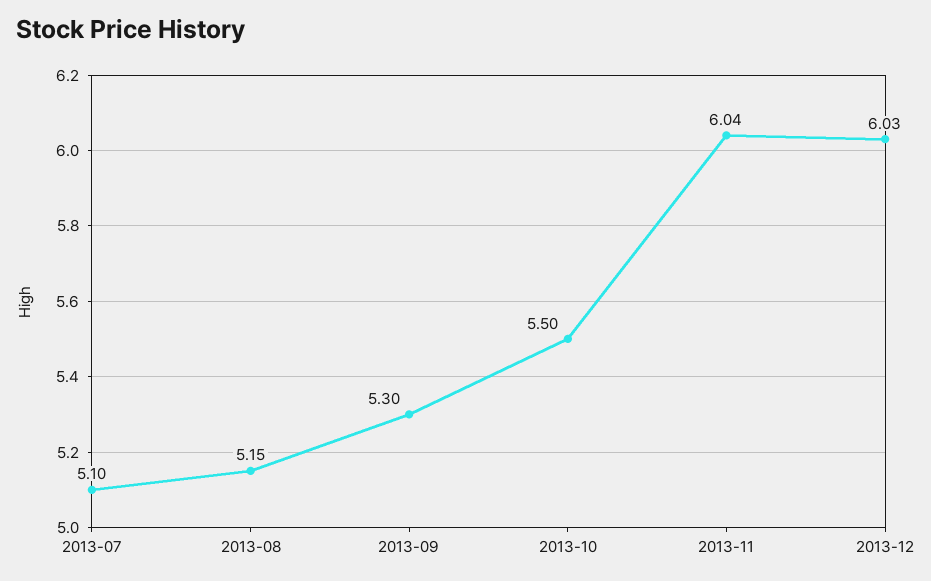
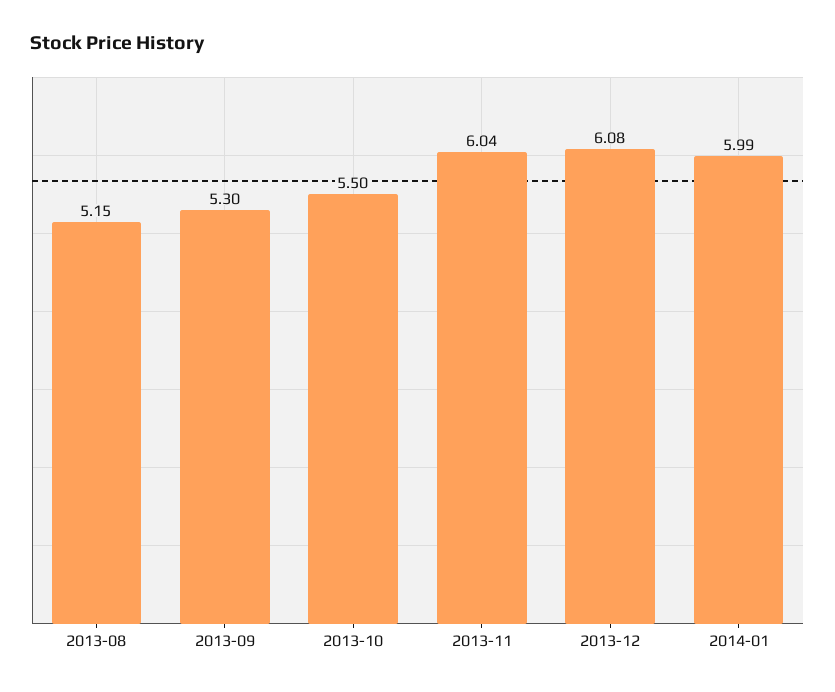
2013-07: 5.1 -> none
2013-12: 6.03 -> 6.08
2014-01: none -> 5.99

